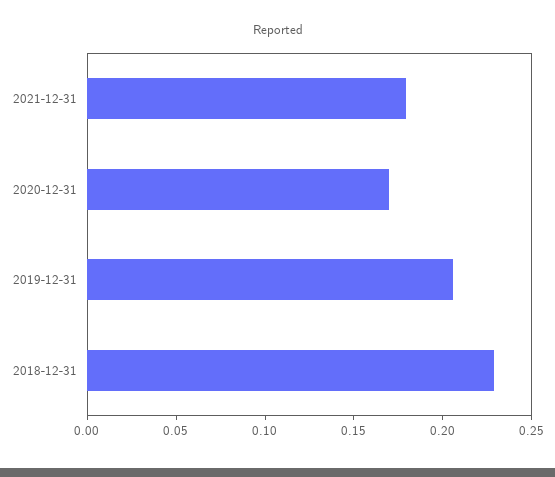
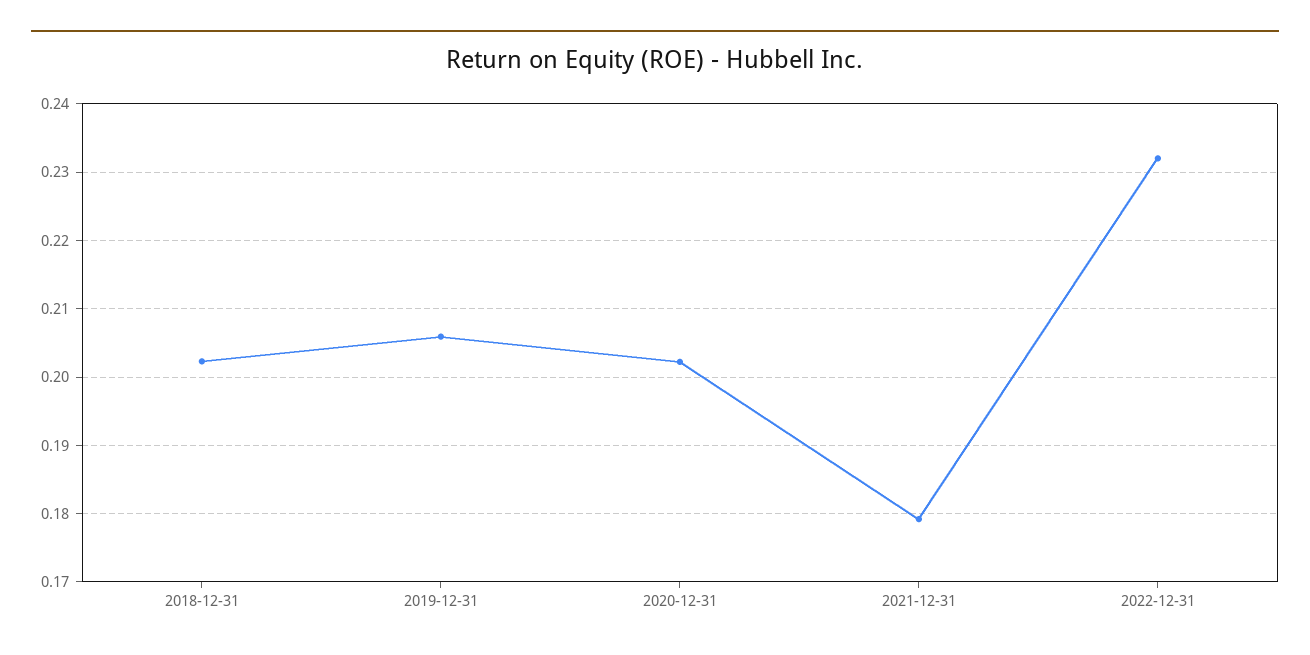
2020-12-31: 0.17 -> 0.202
2018-12-31: 0.23 -> 0.202
2022-12-31: none -> 0.232

